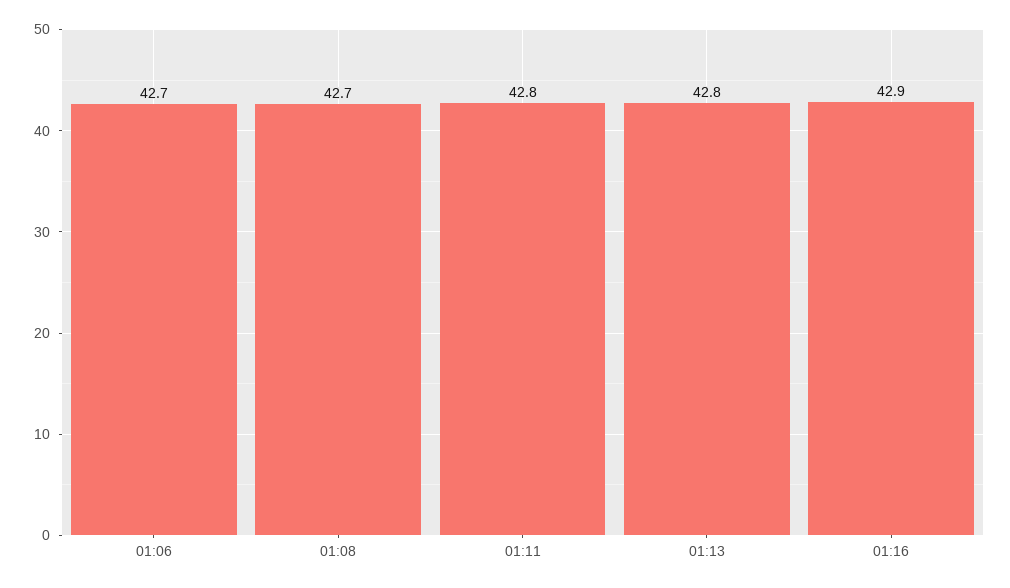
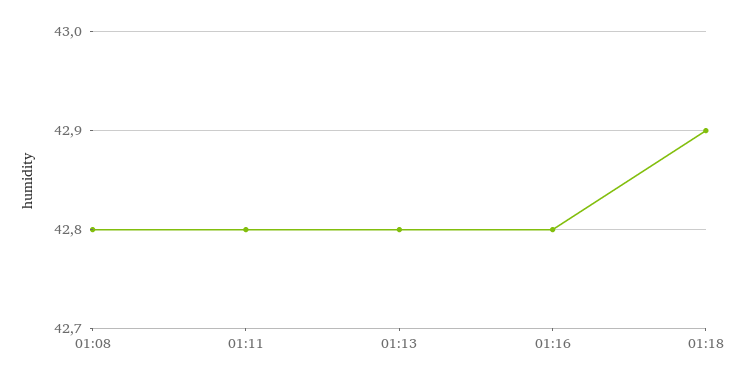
01:06: 42.7 -> none
01:08: 42.7 -> 42.8
01:16: 42.9 -> 42.8
01:18: none -> 42.9

